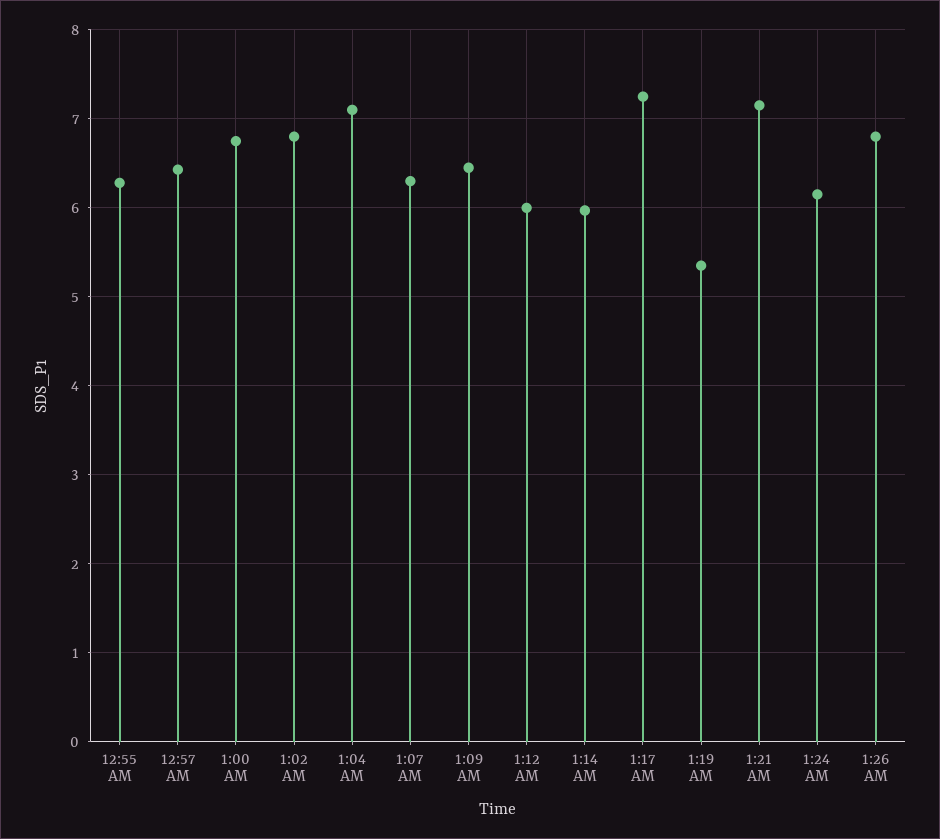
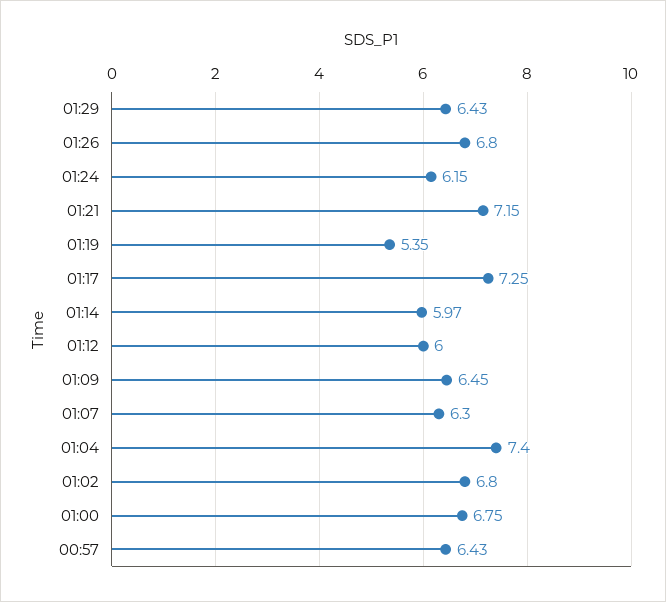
12:55 AM: 6.3 -> none
1:04 AM: 7.1 -> 7.4
01:29: none -> 6.43

